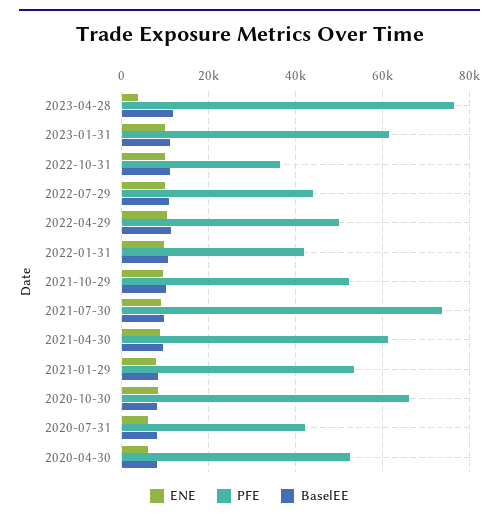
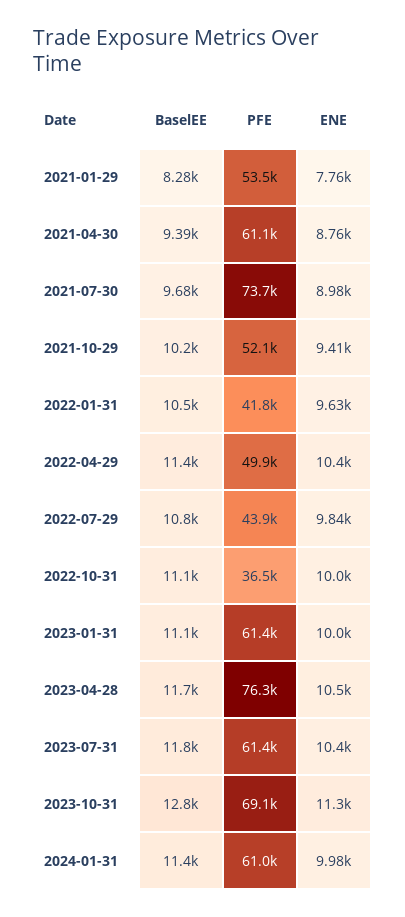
ENE, 2023-04-28: 4000 -> 10500
ENE, 2020-10-30: 8000 -> none
PFE, 2020-10-30: 66000 -> none
BaselEE, 2020-10-30: 8000 -> none
ENE, 2020-07-31: 6000 -> none
PFE, 2020-07-31: 42000 -> none
BaselEE, 2020-07-31: 8000 -> none
ENE, 2020-04-30: 6000 -> none
PFE, 2020-04-30: 52000 -> none
BaselEE, 2020-04-30: 8000 -> none
BaselEE, 2023-07-31: none -> 11800
PFE, 2023-07-31: none -> 61400
ENE, 2023-07-31: none -> 10400
BaselEE, 2023-10-31: none -> 12800
PFE, 2023-10-31: none -> 69100
ENE, 2023-10-31: none -> 11300
BaselEE, 2024-01-31: none -> 11400
PFE, 2024-01-31: none -> 61000
ENE, 2024-01-31: none -> 9980

